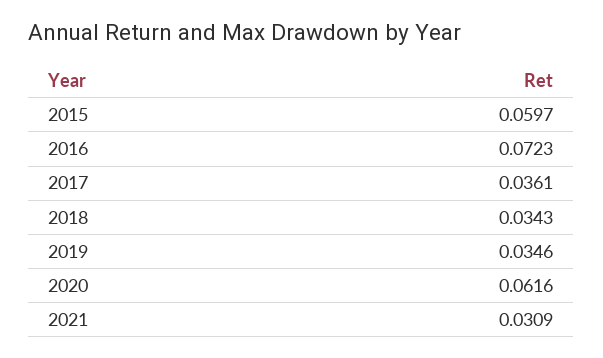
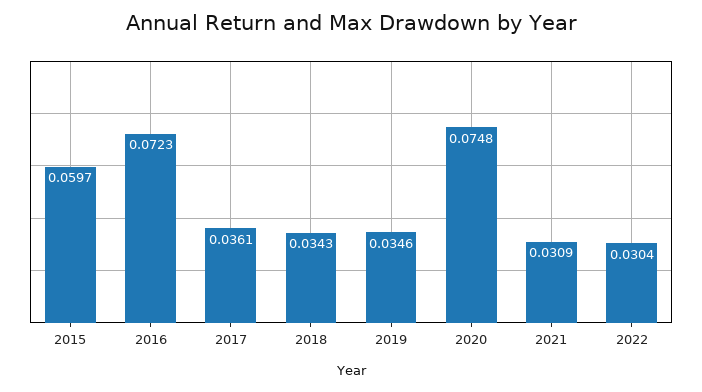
2020: 0.0616 -> 0.0748
2022: none -> 0.0304

